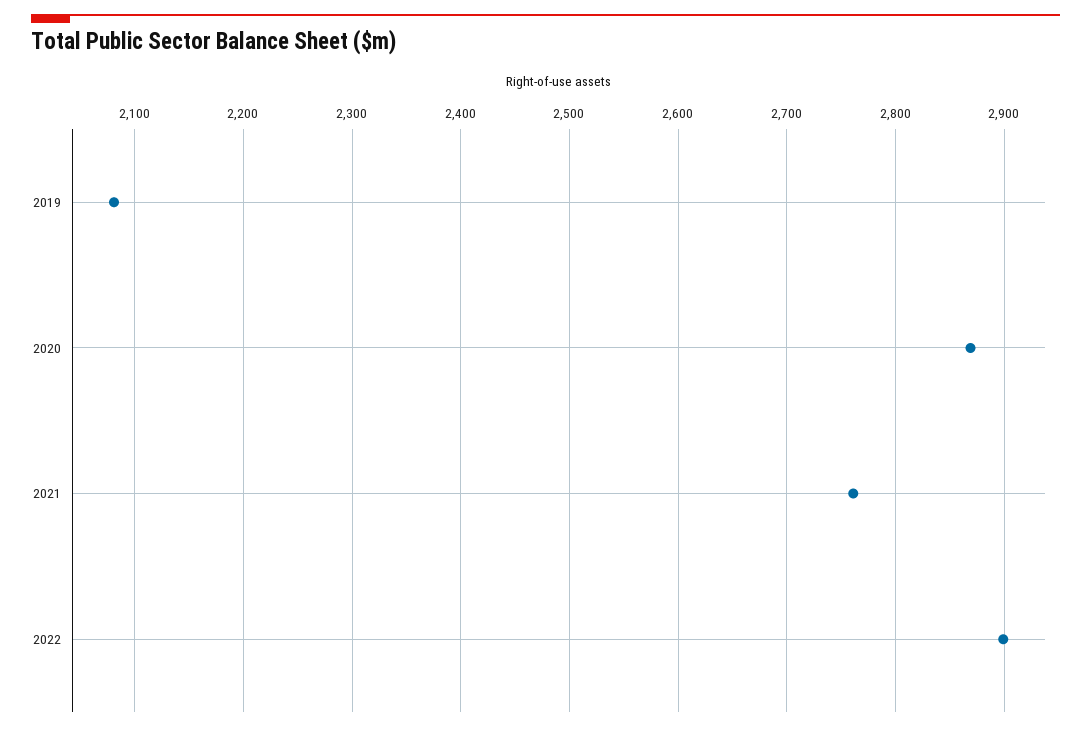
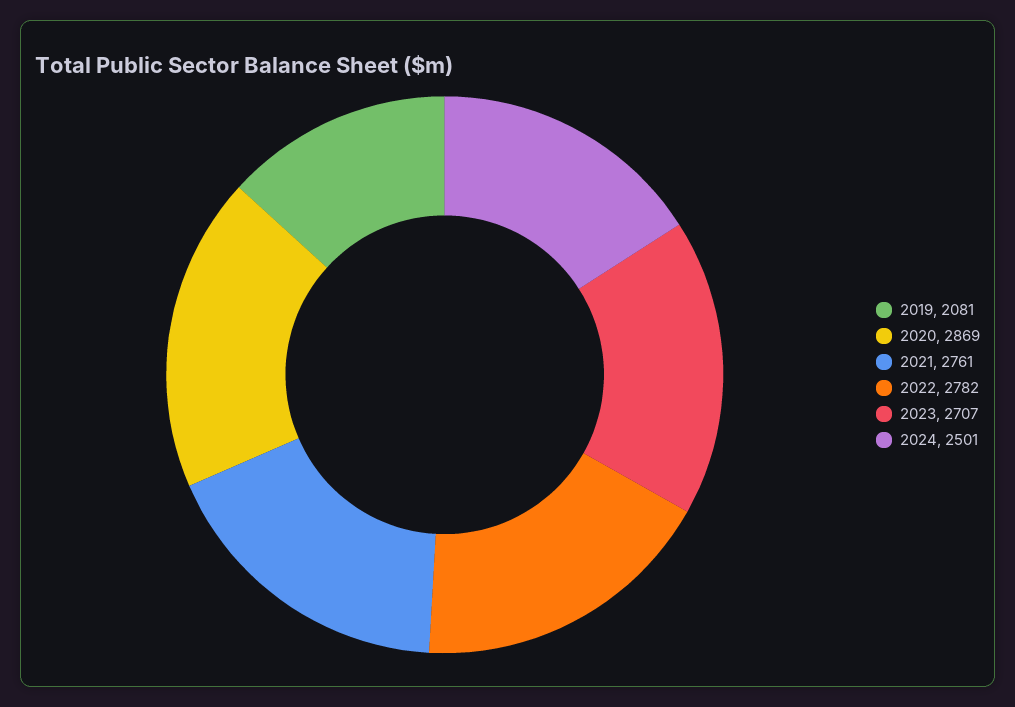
2022: 2900 -> 2782
2023: none -> 2707
2024: none -> 2501

